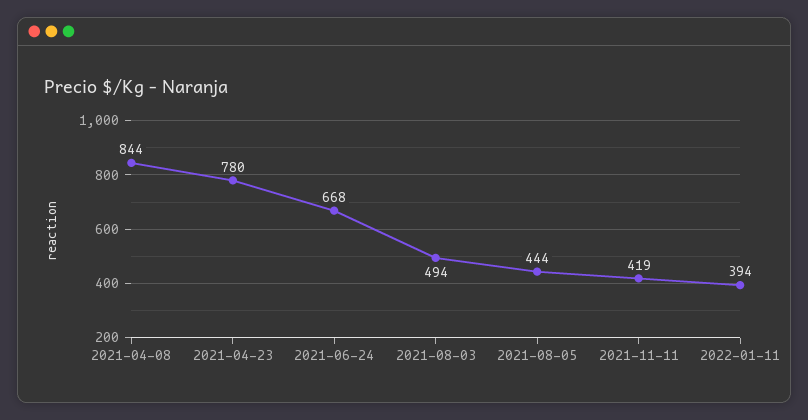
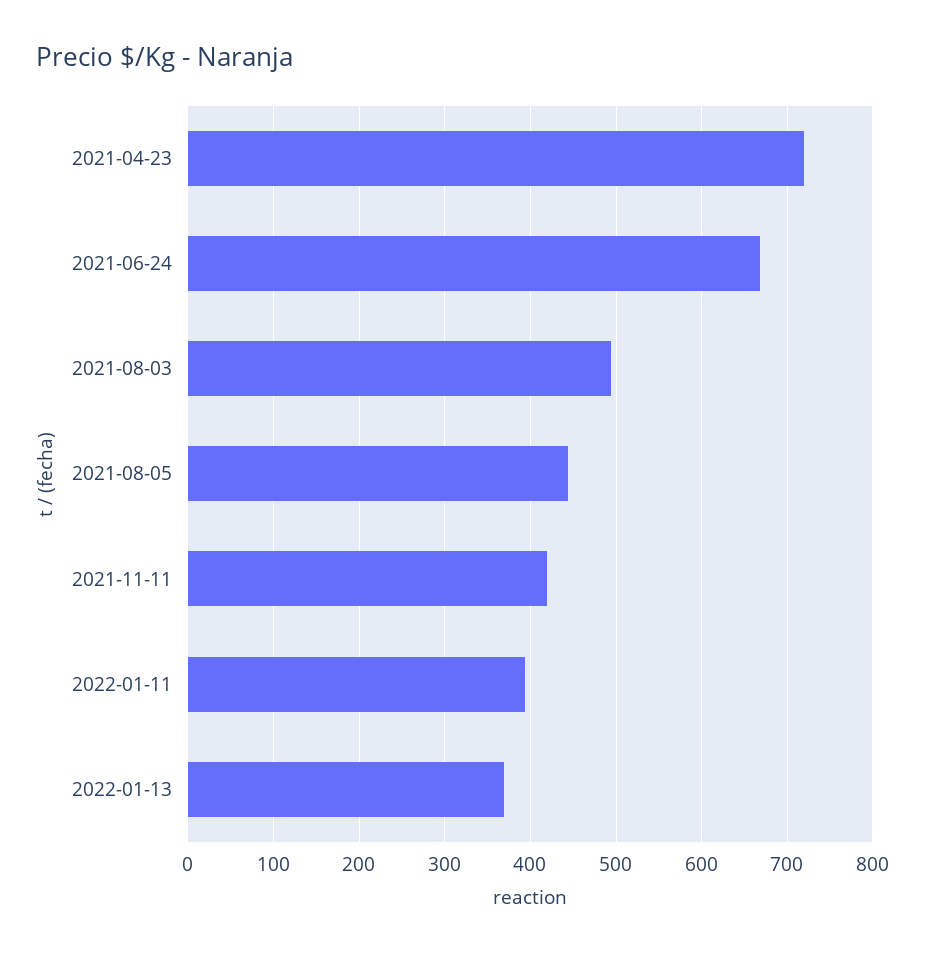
2021-04-08: 844 -> none
2021-04-23: 780 -> 720
2022-01-13: none -> 370

